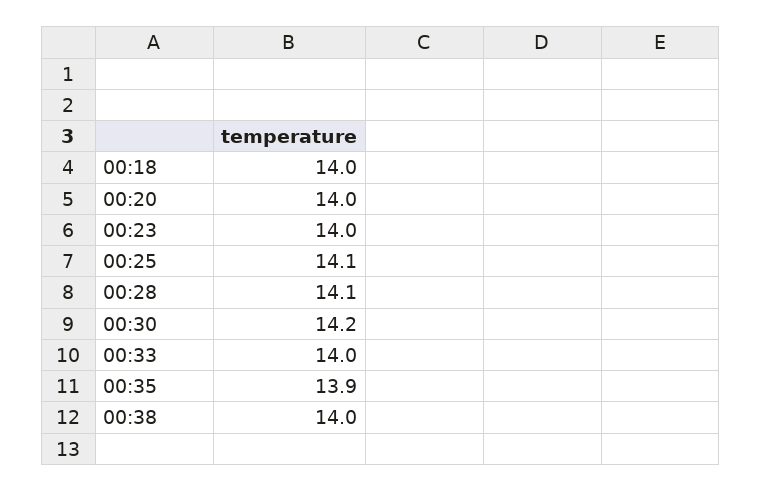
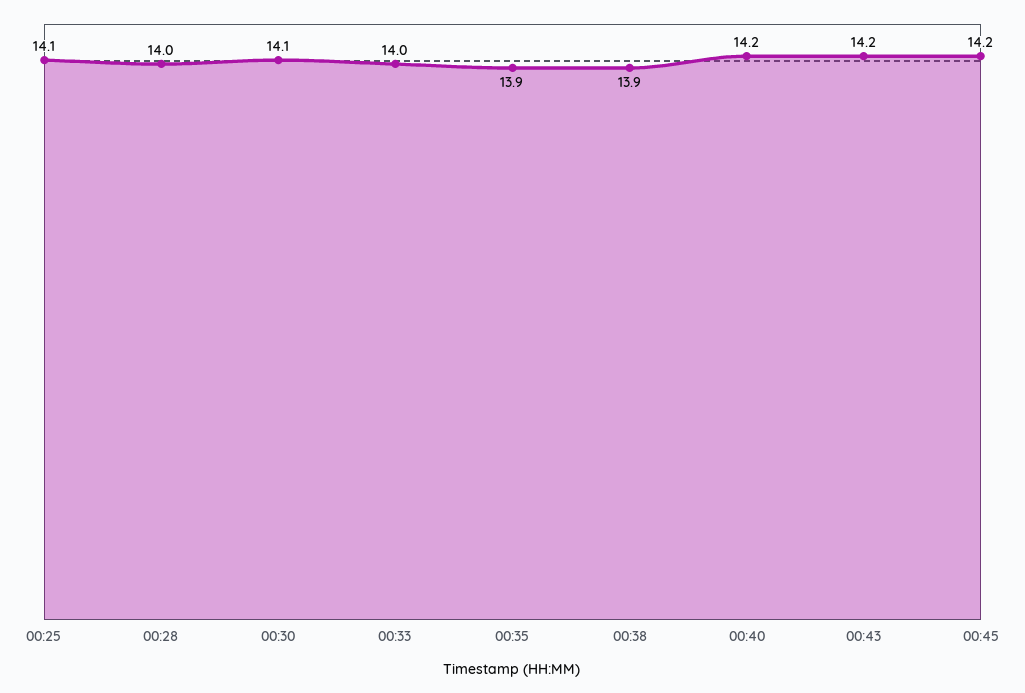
00:18: 14 -> none
00:20: 14 -> none
00:23: 14 -> none
00:28: 14.1 -> 14
00:30: 14.2 -> 14.1
00:38: 14 -> 13.9
00:40: none -> 14.2
00:43: none -> 14.2
00:45: none -> 14.2

